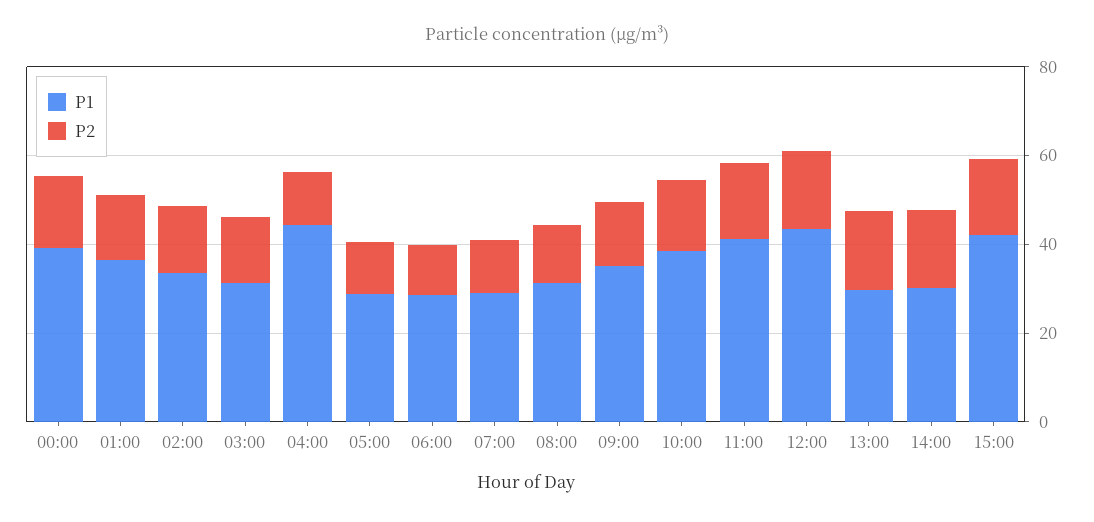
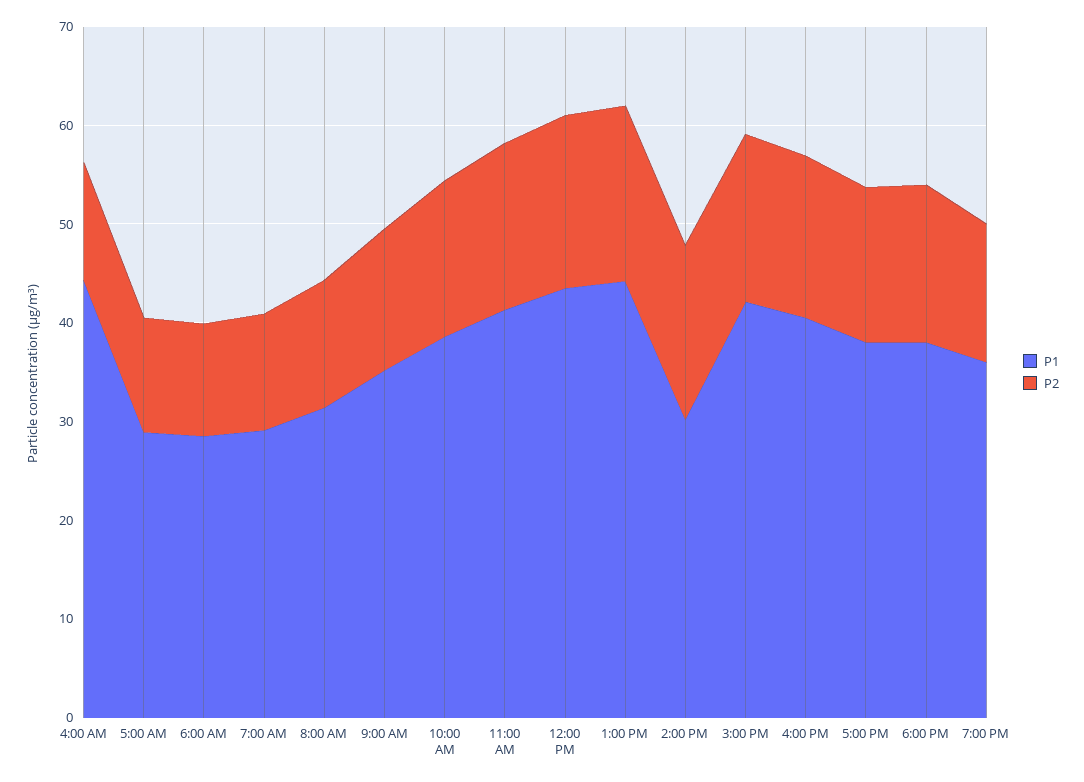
P1, 00:00: 40 -> none
P2, 00:00: 15 -> none
P1, 01:00: 35 -> none
P2, 01:00: 15 -> none
P1, 02:00: 35 -> none
P2, 02:00: 15 -> none
P1, 03:00: 30 -> none
P2, 03:00: 15 -> none
P1, 13:00: 30 -> 44
P1, 4:00 PM: none -> 40
P2, 4:00 PM: none -> 16
P1, 5:00 PM: none -> 38
P2, 5:00 PM: none -> 16
P1, 6:00 PM: none -> 38
P2, 6:00 PM: none -> 16
P1, 7:00 PM: none -> 36
P2, 7:00 PM: none -> 14

